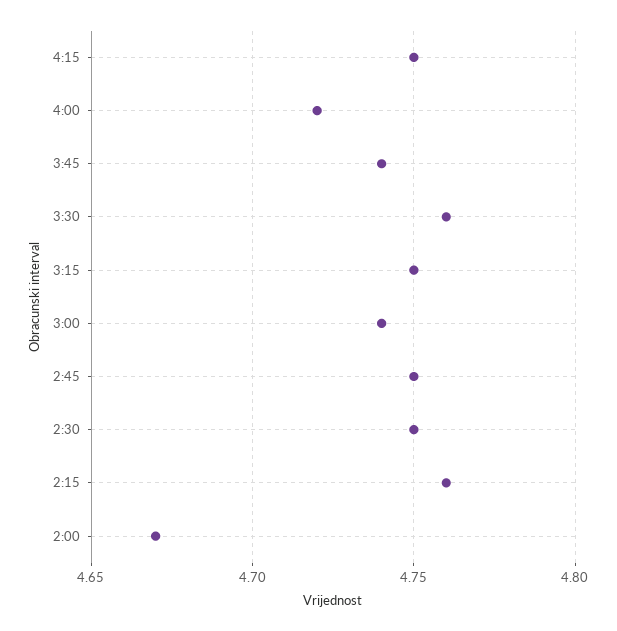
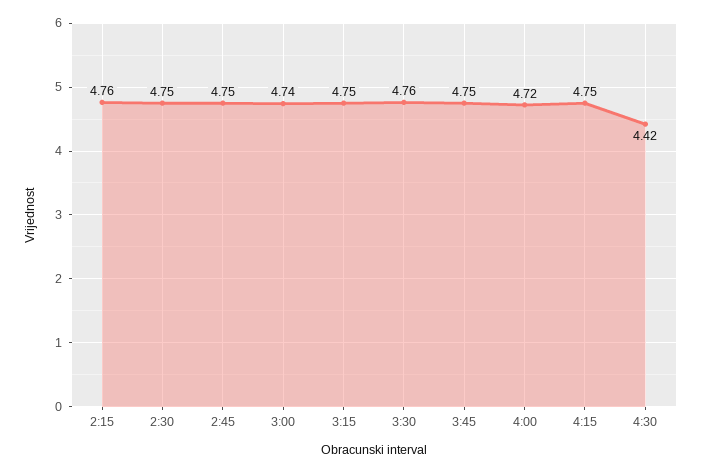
3:45: 4.74 -> 4.75
2:00: 4.67 -> none
4:30: none -> 4.42

